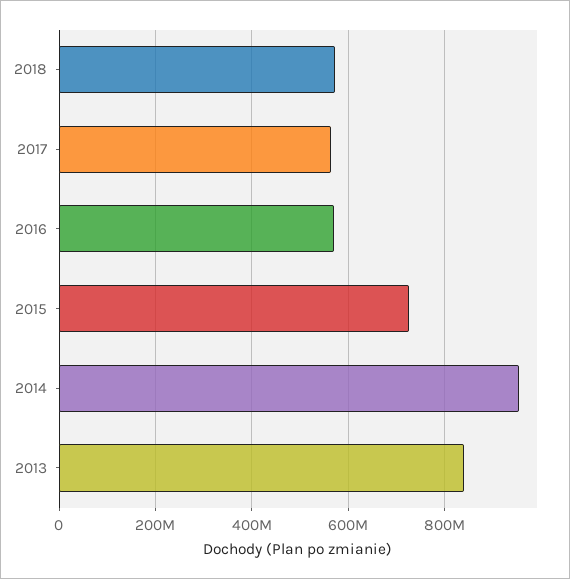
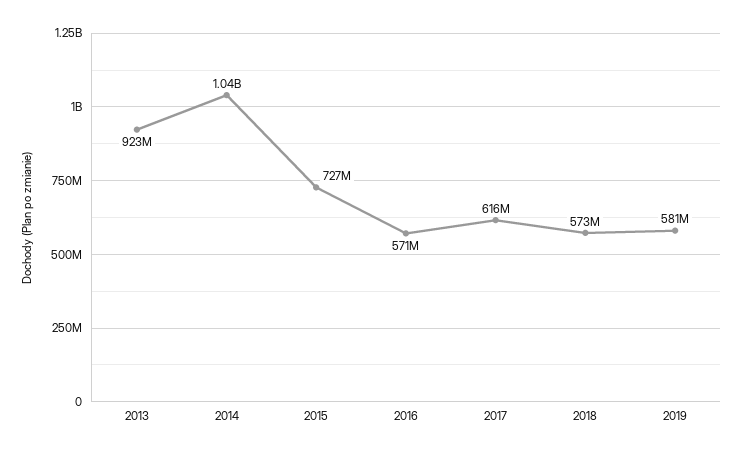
2017: 560000000 -> 616000000
2014: 960000000 -> 1040000000
2013: 840000000 -> 923000000
2019: none -> 581000000

